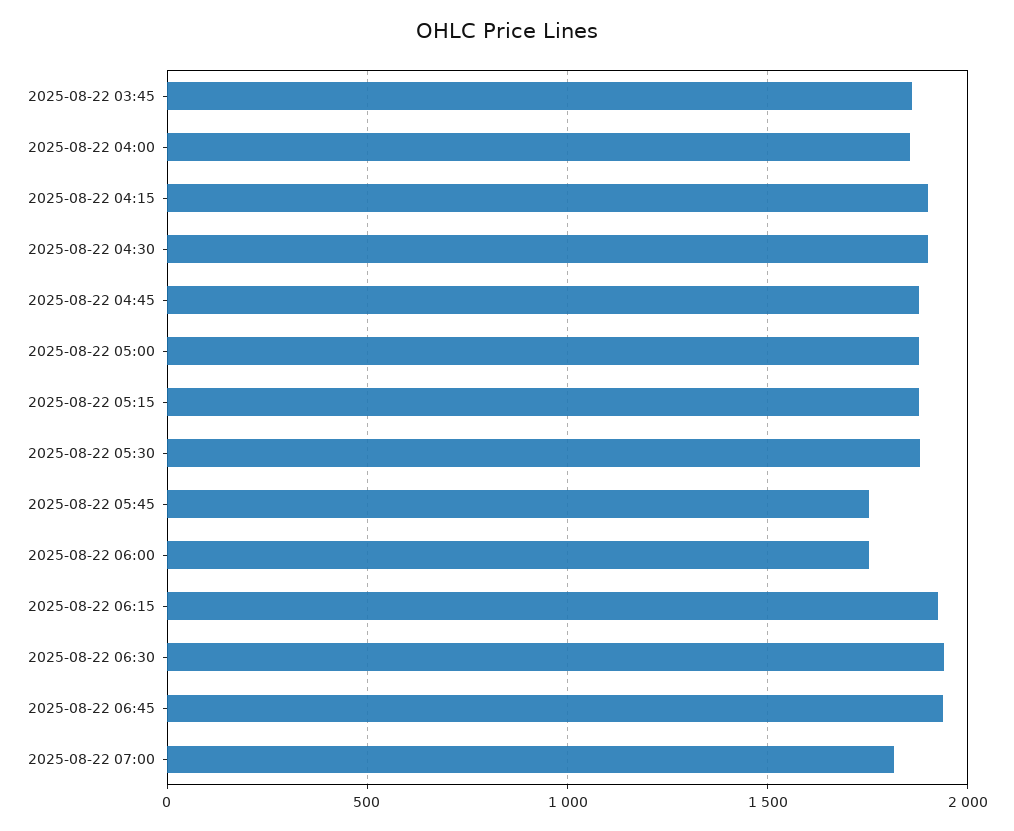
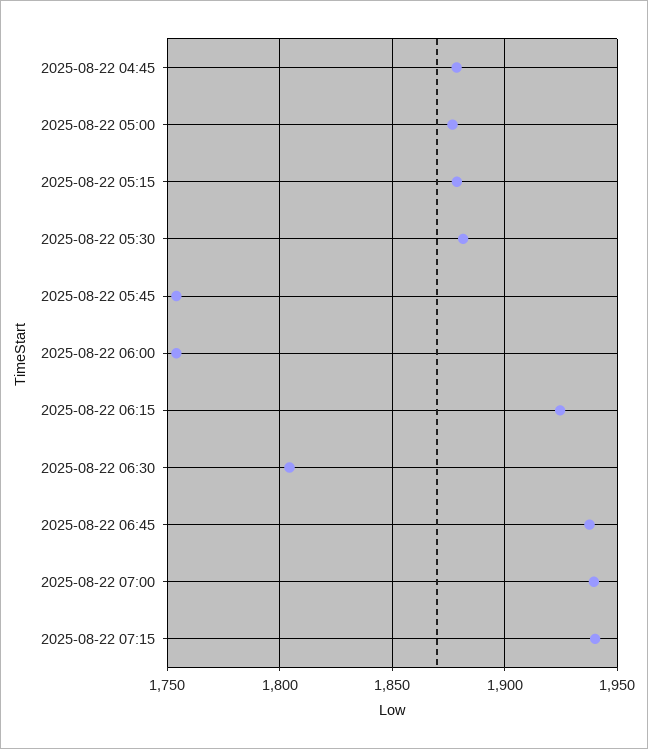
2025-08-22 03:45: 1850 -> none
2025-08-22 04:00: 1850 -> none
2025-08-22 04:15: 1900 -> none
2025-08-22 04:30: 1900 -> none
2025-08-22 06:30: 1950 -> 1805
2025-08-22 07:00: 1800 -> 1940
2025-08-22 07:15: none -> 1940

